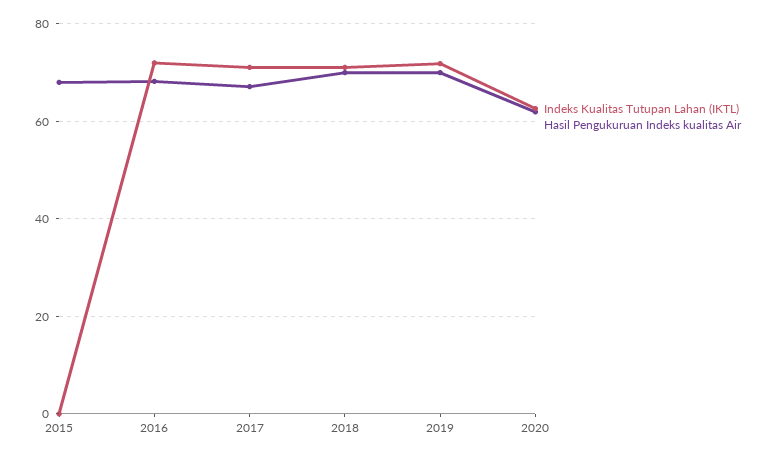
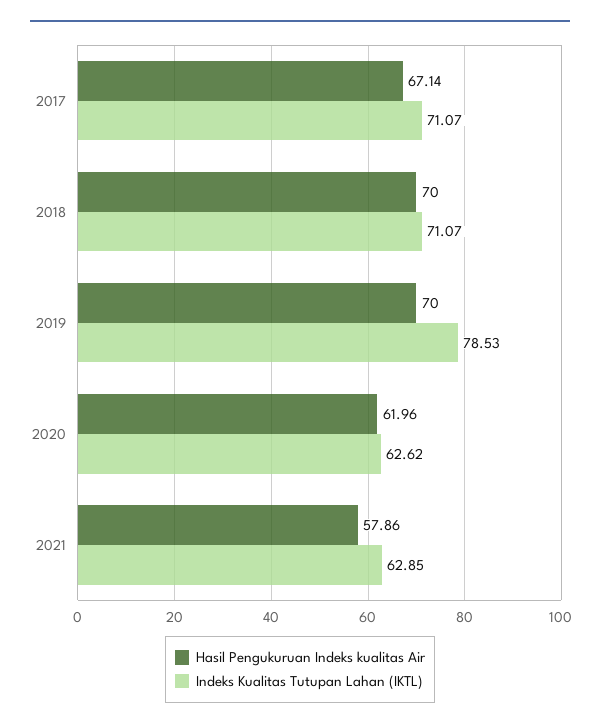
Indeks Kualitas Tutupan Lahan (IKTL), 2015: 0 -> none
Hasil Pengukuruan Indeks kualitas Air, 2015: 68 -> none
Indeks Kualitas Tutupan Lahan (IKTL), 2016: 72 -> none
Hasil Pengukuruan Indeks kualitas Air, 2016: 68 -> none
Indeks Kualitas Tutupan Lahan (IKTL), 2019: 72 -> 78.53
Hasil Pengukuruan Indeks kualitas Air, 2021: none -> 57.86
Indeks Kualitas Tutupan Lahan (IKTL), 2021: none -> 62.85

